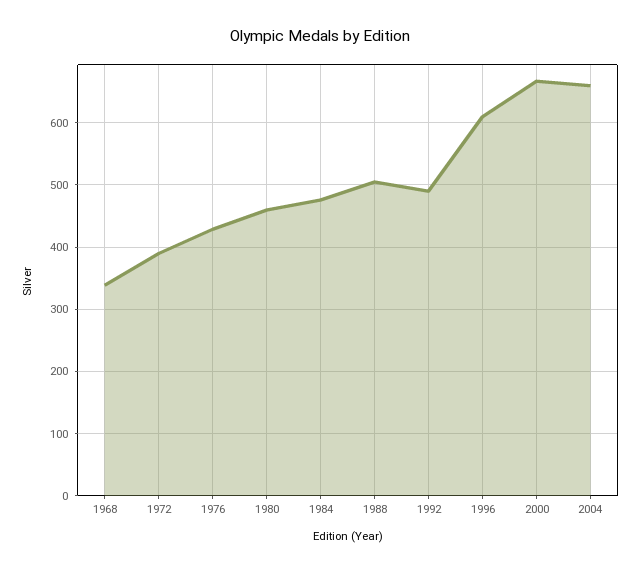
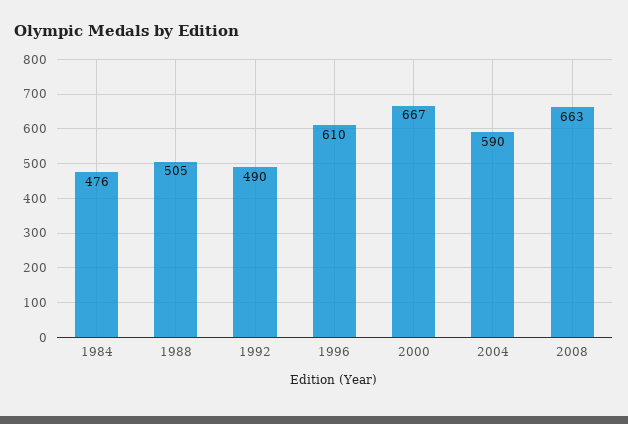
1968: 340 -> none
1972: 390 -> none
1976: 430 -> none
1980: 460 -> none
2004: 660 -> 590
2008: none -> 663

